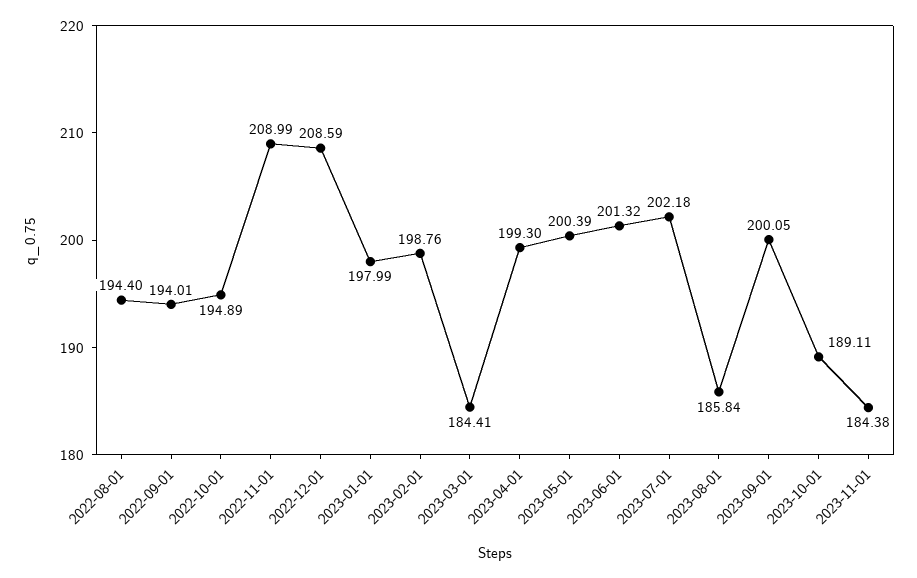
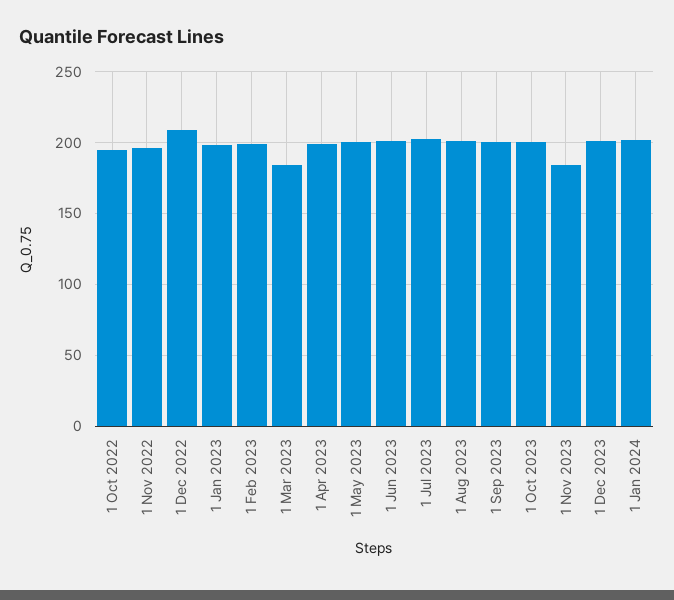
2022-08-01: 194.4 -> none
2022-09-01: 194.01 -> none
2022-11-01: 208.99 -> 195
2023-08-01: 185.84 -> 200
2023-10-01: 189.11 -> 200
1 Dec 2023: none -> 200
1 Jan 2024: none -> 200

